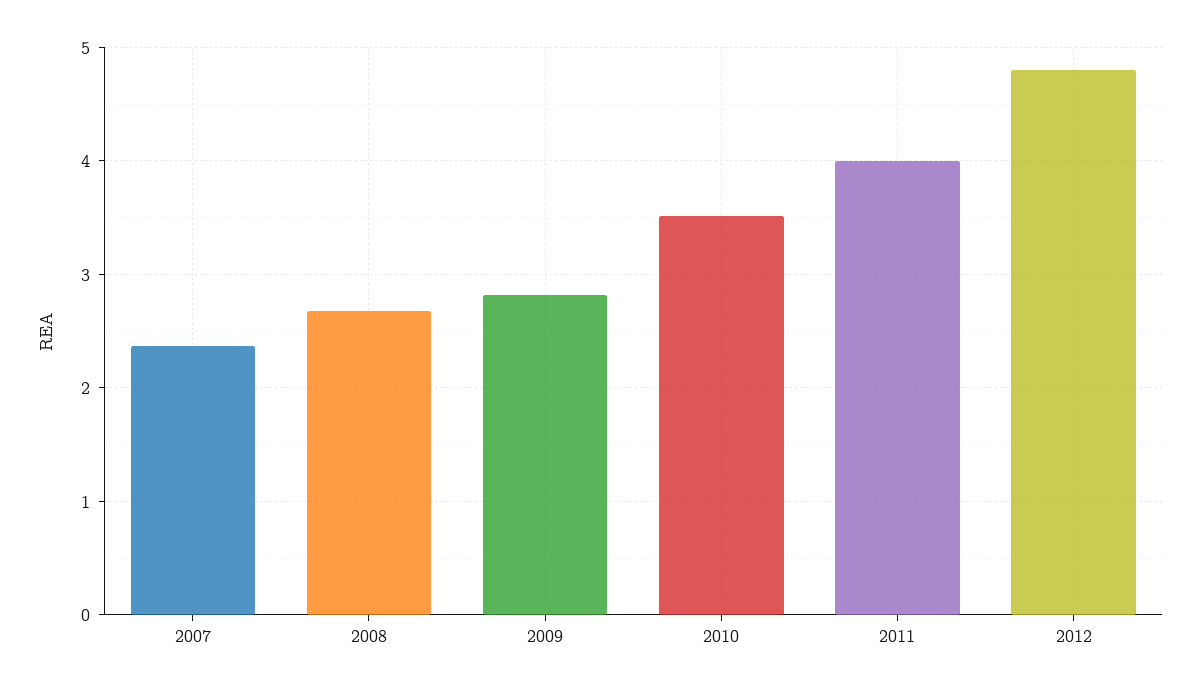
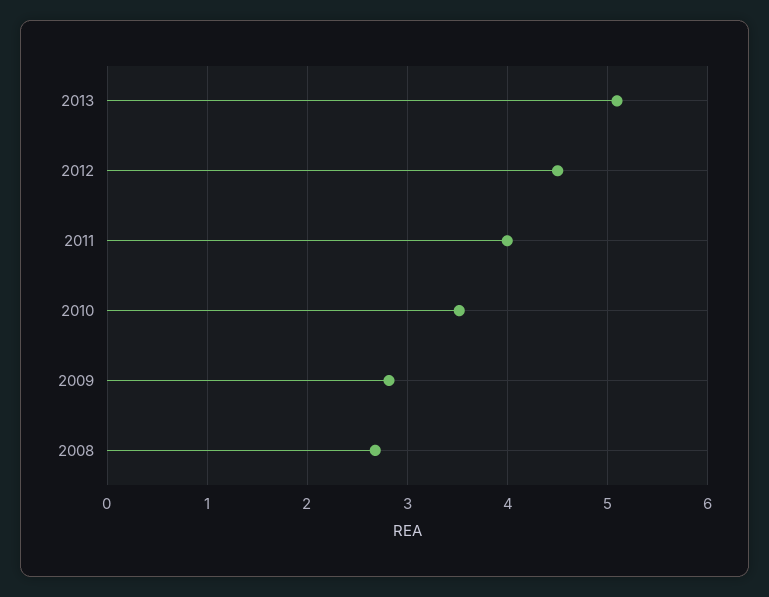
2007: 2.4 -> none
2012: 4.8 -> 4.5
2013: none -> 5.1

